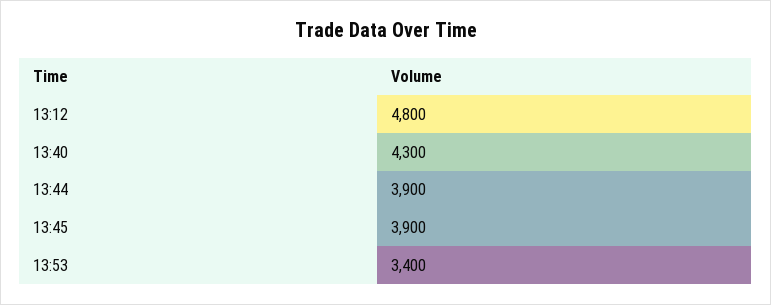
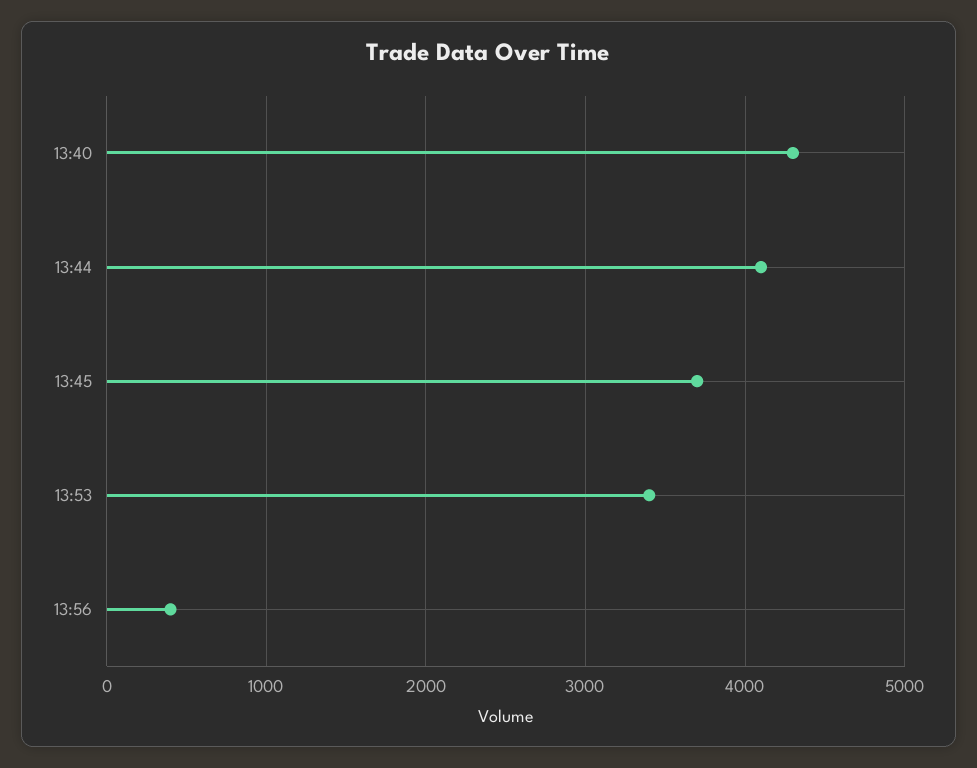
13:12: 4800 -> none
13:44: 3900 -> 4100
13:45: 3900 -> 3700
13:56: none -> 400

